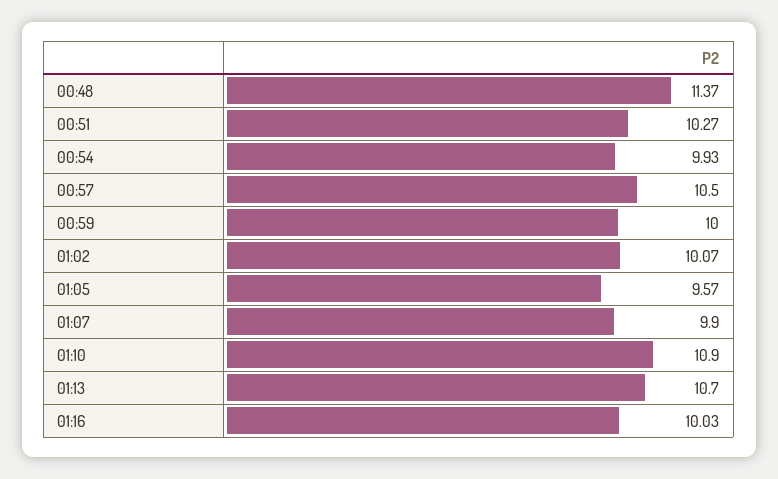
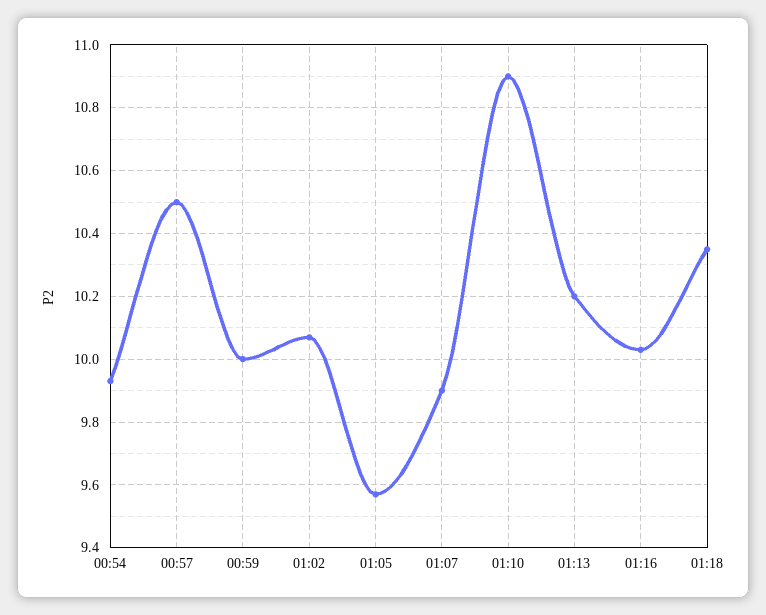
00:48: 11.37 -> none
00:51: 10.27 -> none
01:13: 10.7 -> 10.2
01:18: none -> 10.35

